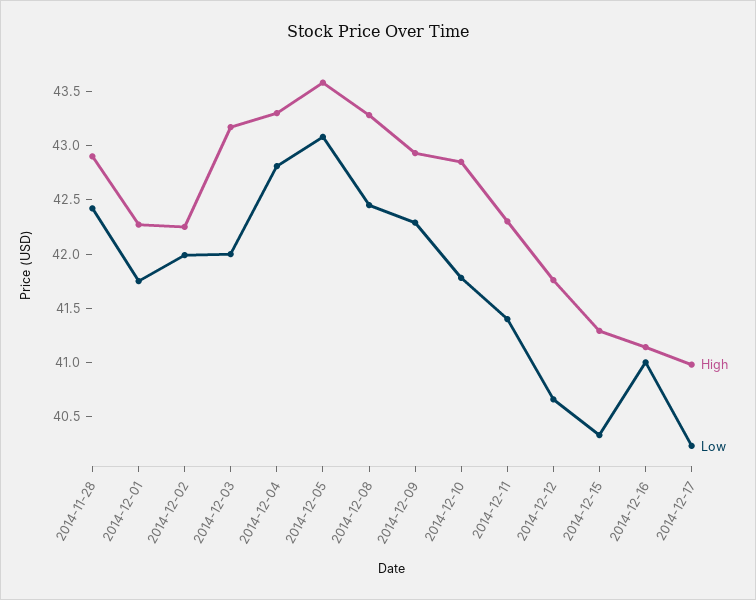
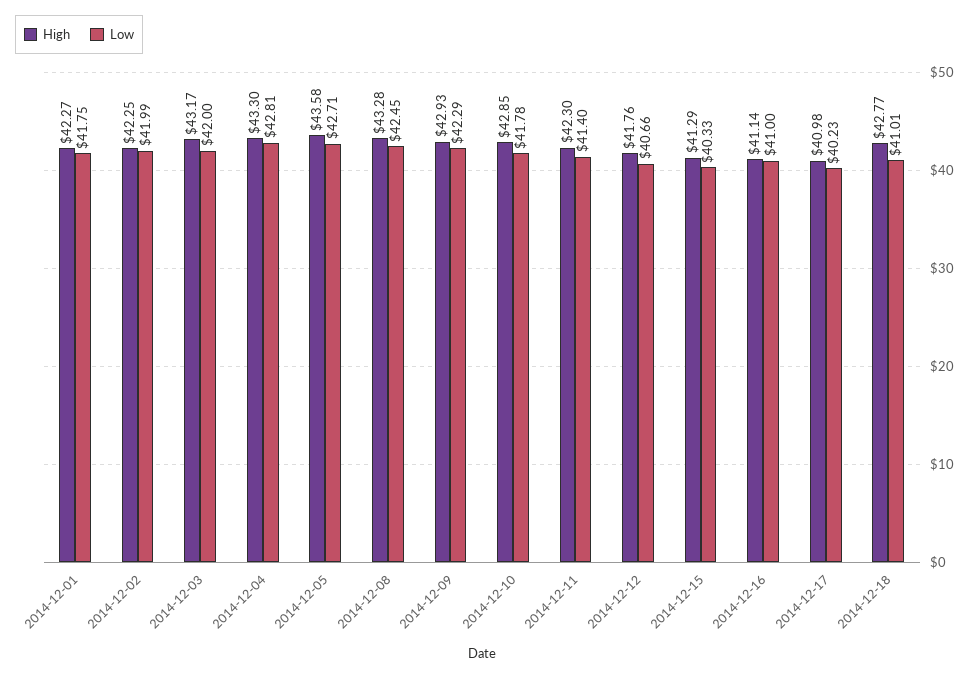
High, 2014-11-28: 42.9 -> none
Low, 2014-11-28: 42.4 -> none
Low, 2014-12-05: 43.1 -> 42.71
High, 2014-12-18: none -> 42.77
Low, 2014-12-18: none -> 41.01

